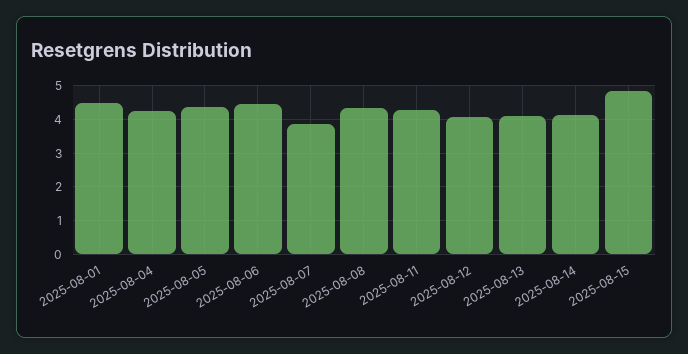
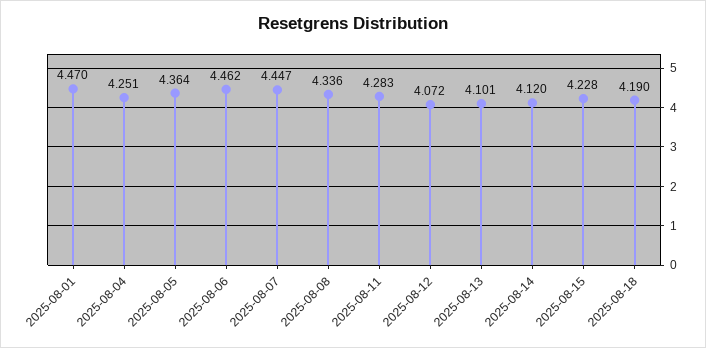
2025-08-07: 3.8 -> 4.447
2025-08-15: 4.8 -> 4.228
2025-08-18: none -> 4.19

